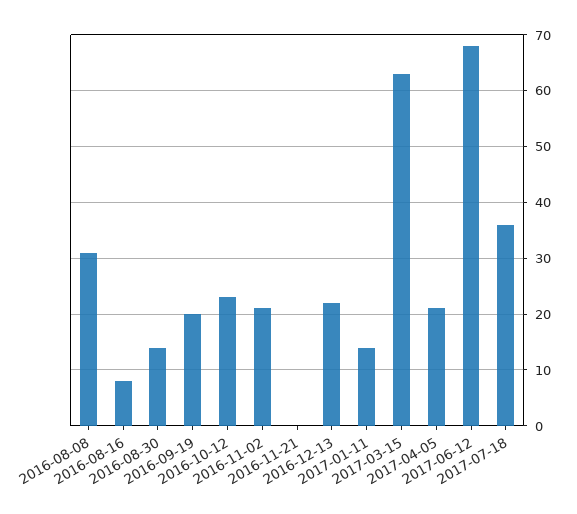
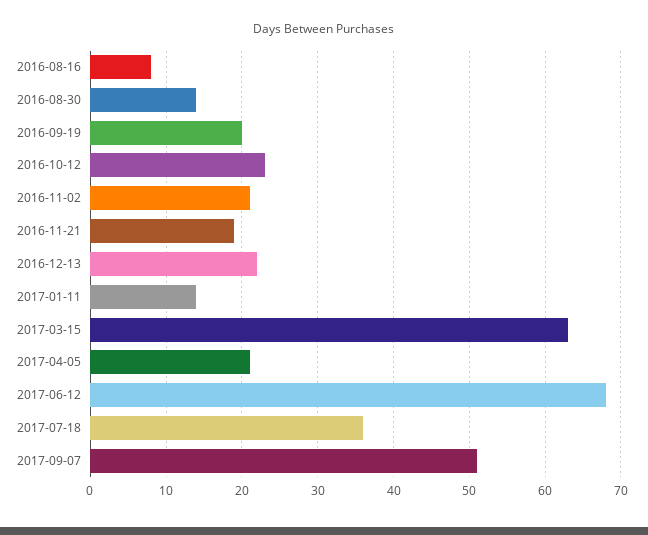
2016-08-08: 30 -> none
2016-11-21: 0 -> 19
2017-09-07: none -> 51

